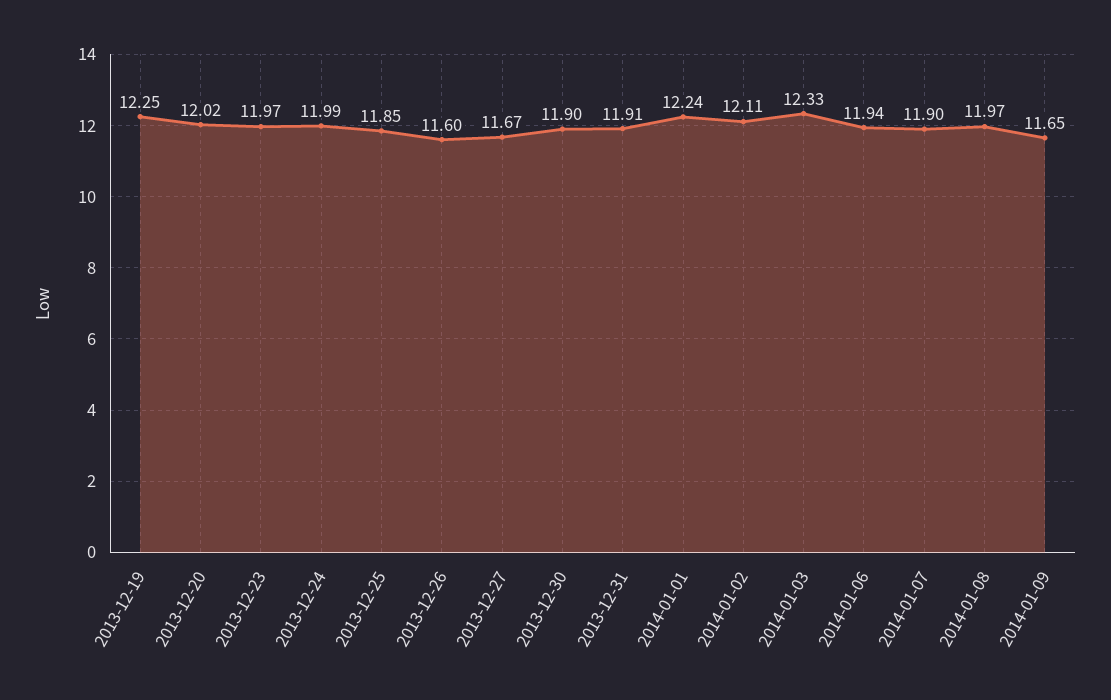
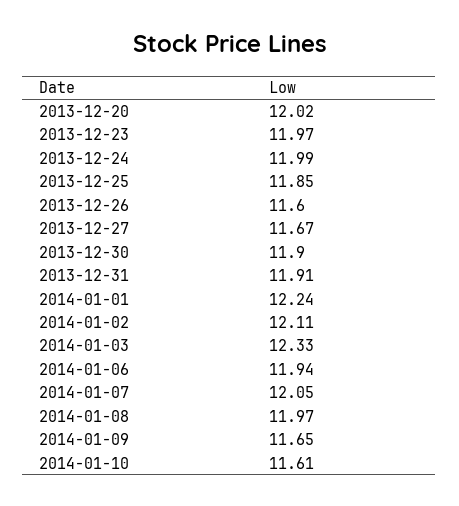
2013-12-19: 12.25 -> none
2014-01-07: 11.9 -> 12.05
2014-01-10: none -> 11.61

